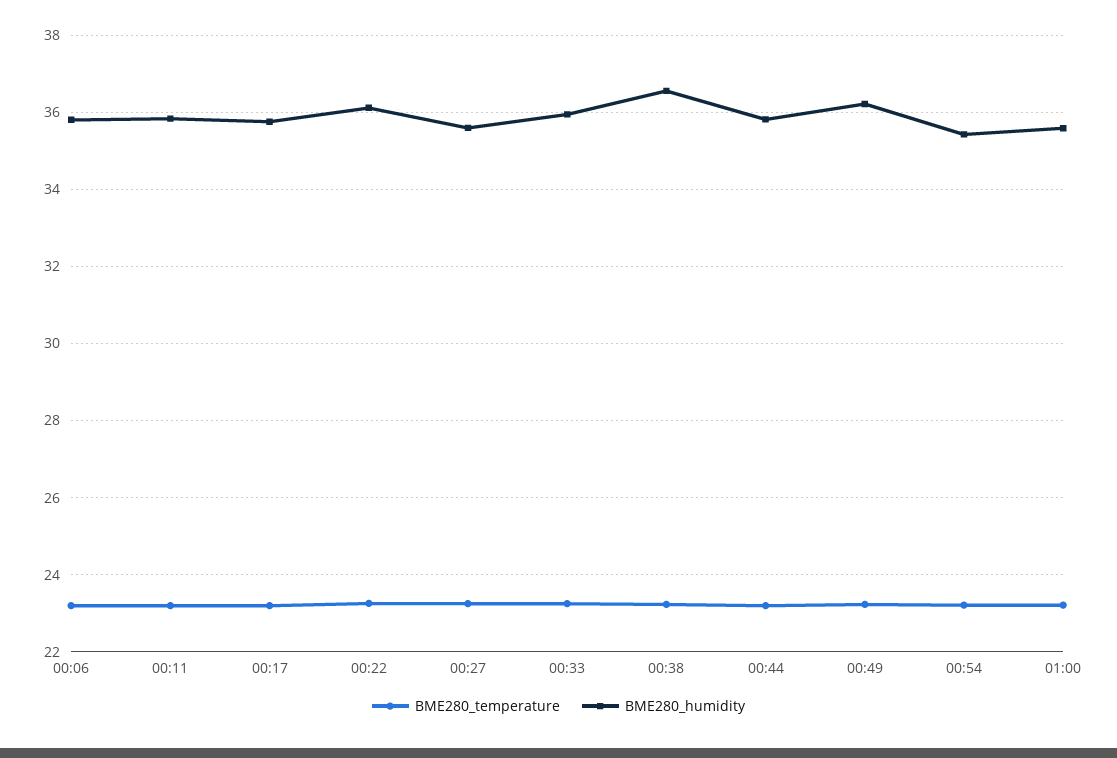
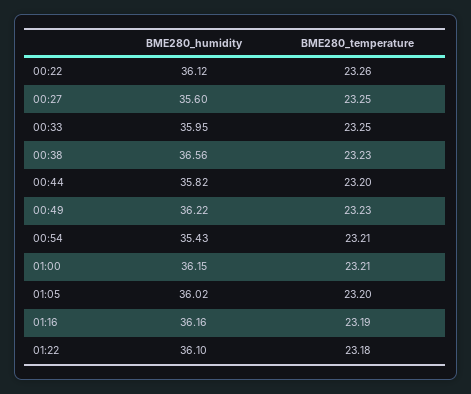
BME280_temperature, 00:06: 23.2 -> none
BME280_humidity, 00:06: 35.8 -> none
BME280_temperature, 00:11: 23.2 -> none
BME280_humidity, 00:11: 35.8 -> none
BME280_temperature, 00:17: 23.2 -> none
BME280_humidity, 00:17: 35.8 -> none
BME280_humidity, 01:00: 35.6 -> 36.15
BME280_humidity, 01:05: none -> 36.02
BME280_temperature, 01:05: none -> 23.2
BME280_humidity, 01:16: none -> 36.16
BME280_temperature, 01:16: none -> 23.19
BME280_humidity, 01:22: none -> 36.1
BME280_temperature, 01:22: none -> 23.18

